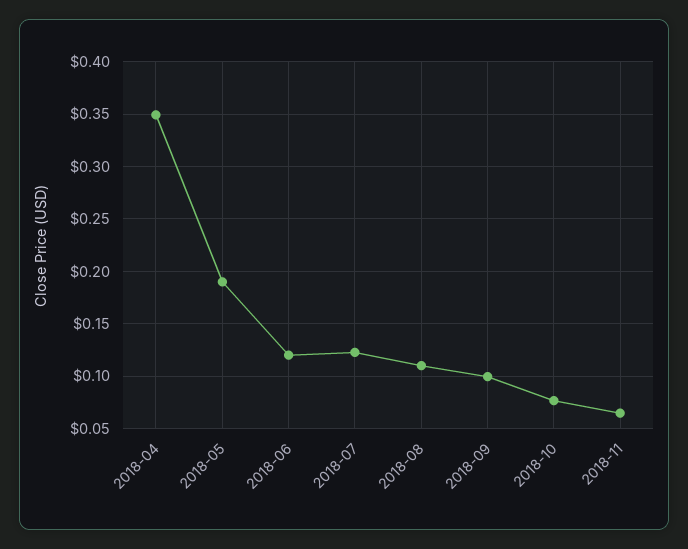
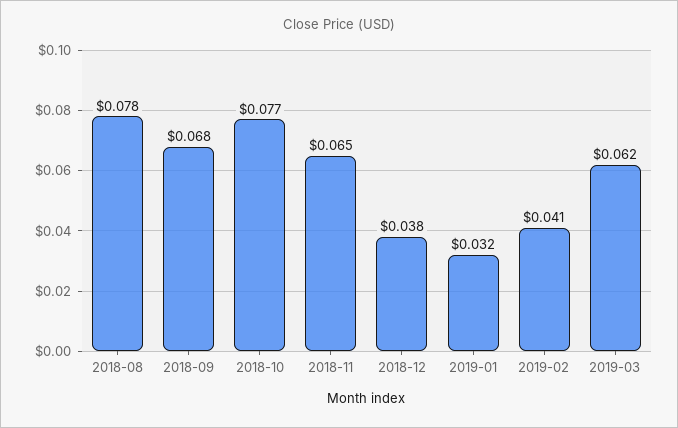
2018-04: 0.35 -> none
2018-05: 0.19 -> none
2018-06: 0.12 -> none
2018-07: 0.12 -> none
2018-08: 0.11 -> 0.078
2018-09: 0.1 -> 0.068
2018-12: none -> 0.038
2019-01: none -> 0.032
2019-02: none -> 0.041
2019-03: none -> 0.062

